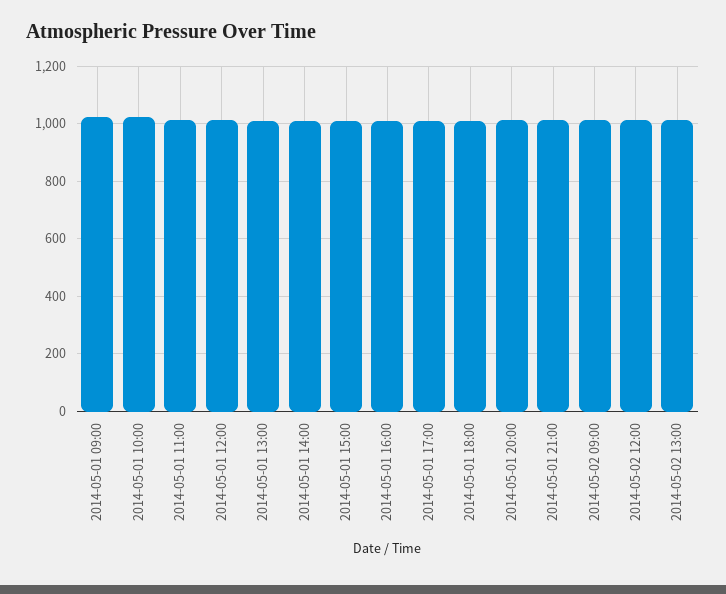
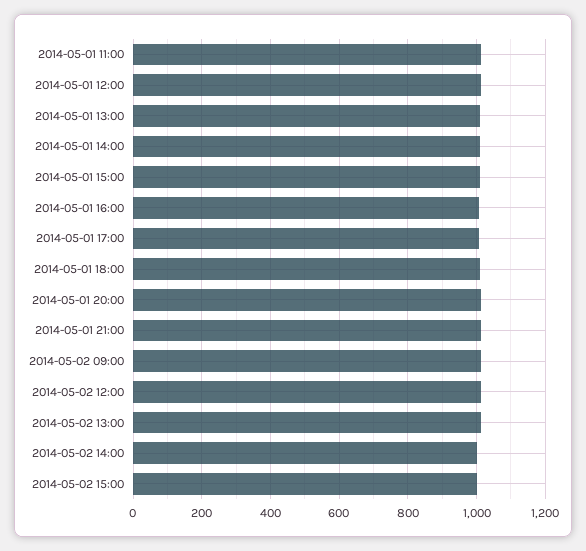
2014-05-01 09:00: 1025 -> none
2014-05-01 10:00: 1025 -> none
2014-05-02 14:00: none -> 1000
2014-05-02 15:00: none -> 1000

